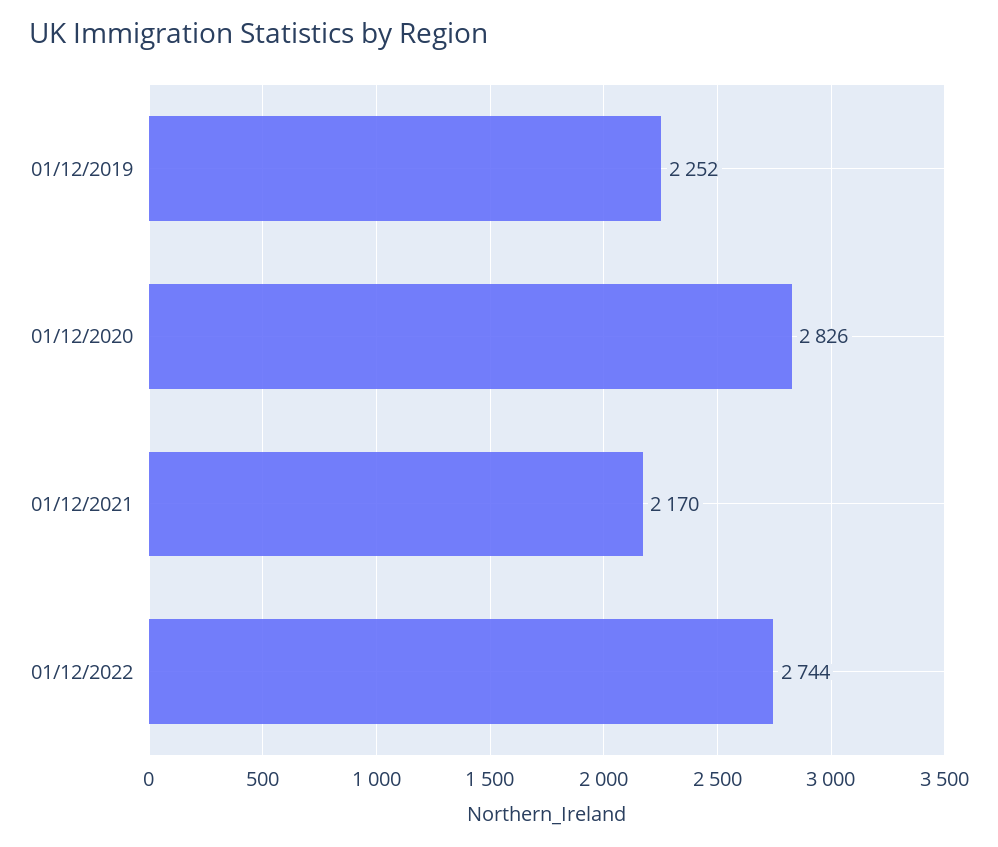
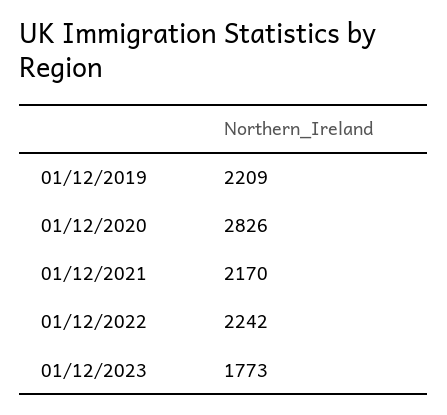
01/12/2019: 2252 -> 2209
01/12/2022: 2744 -> 2242
01/12/2023: none -> 1773

